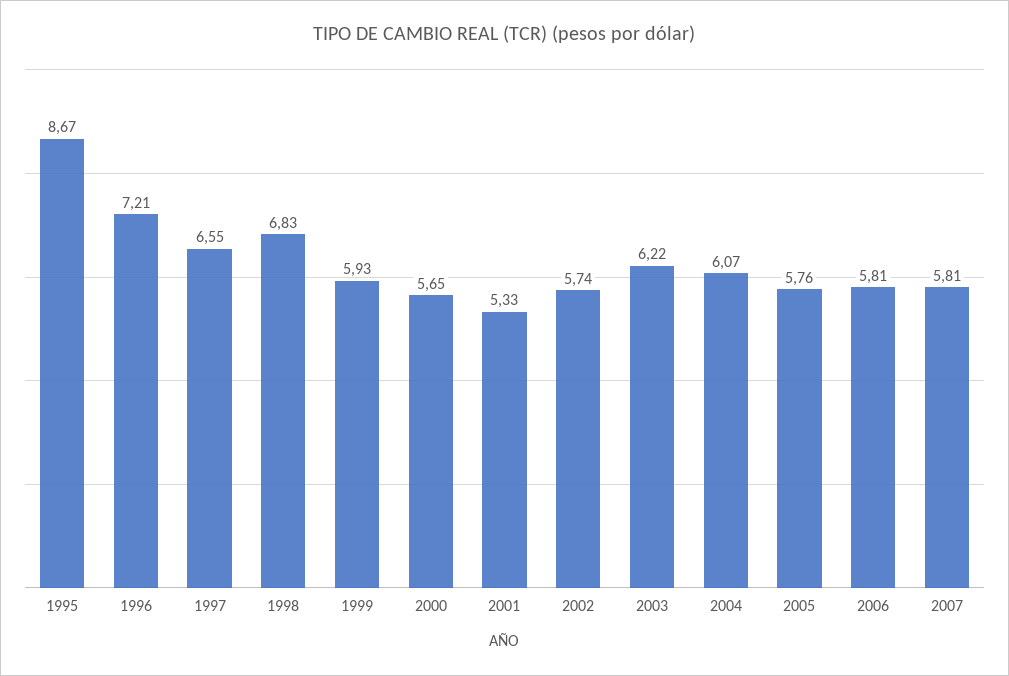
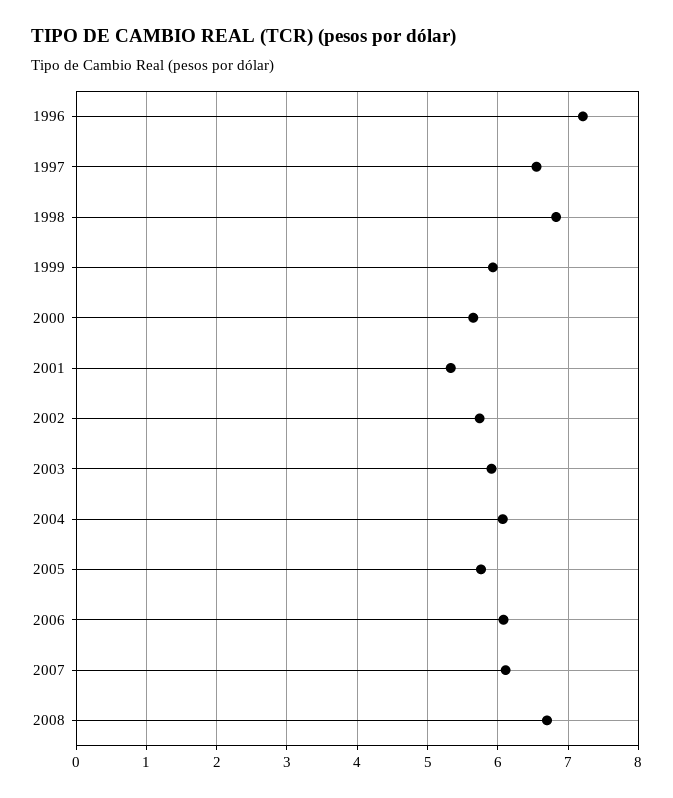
1995: 8.67 -> none
2003: 6.22 -> 5.9
2006: 5.81 -> 6.1
2007: 5.81 -> 6.1
2008: none -> 6.7

